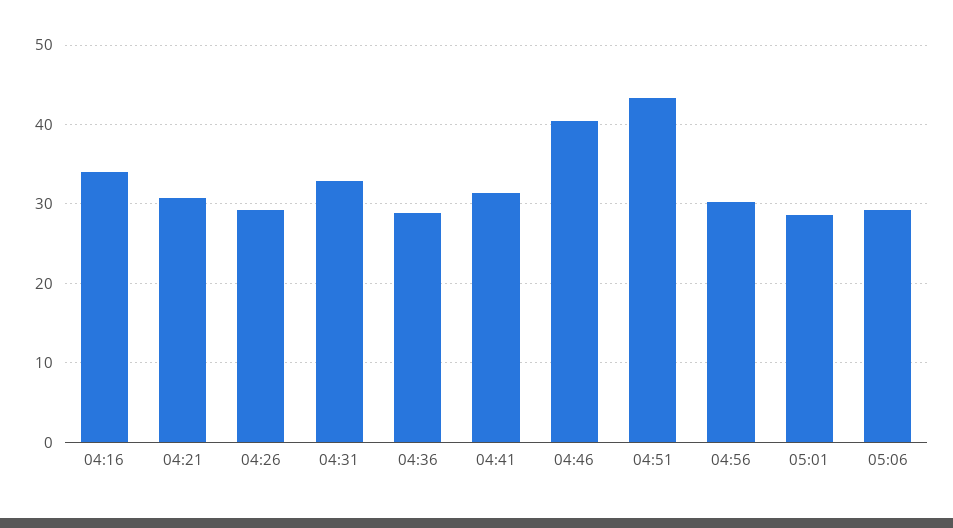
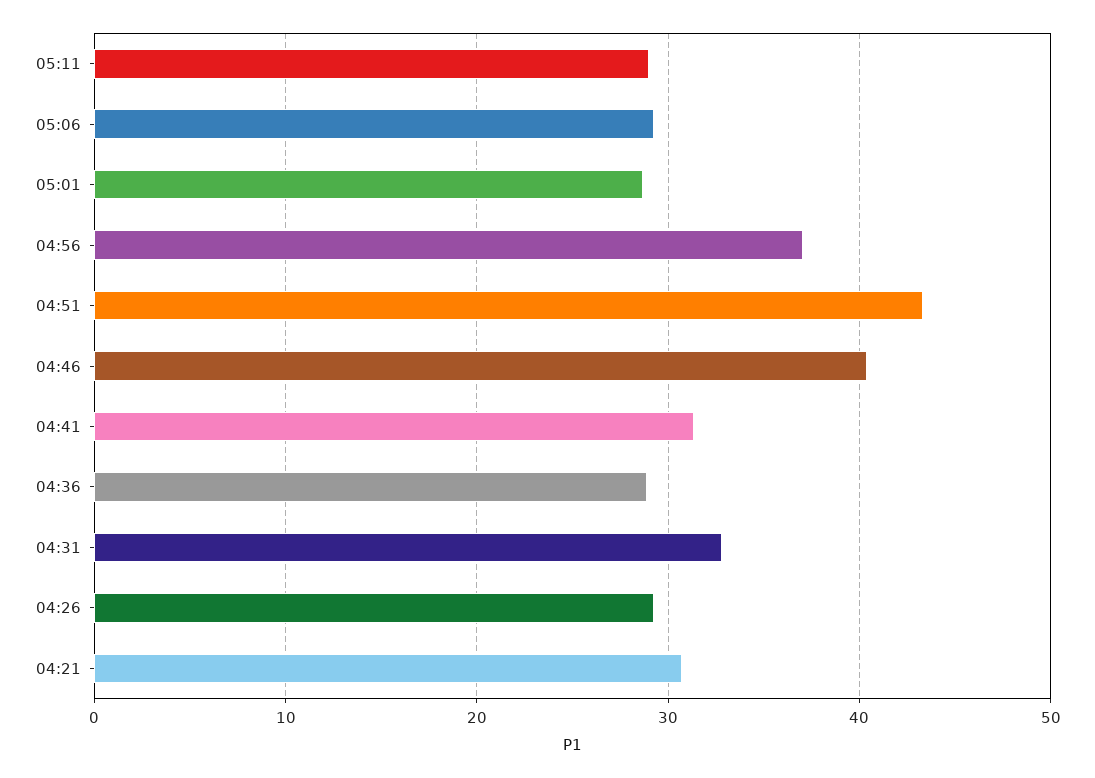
04:16: 34 -> none
04:56: 30 -> 37
05:11: none -> 29

